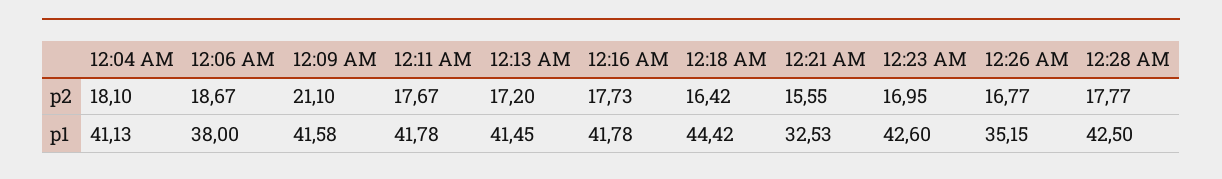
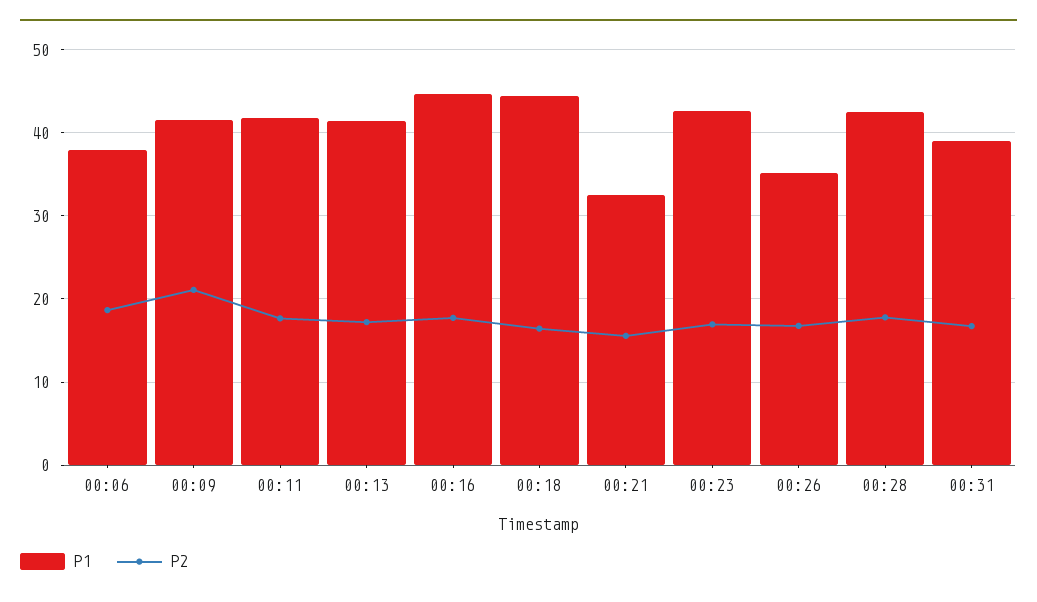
p2, 12:04 AM: 18.1 -> none
p1, 12:04 AM: 41.13 -> none
p1, 12:16 AM: 41.78 -> 45
p1, 00:31: none -> 39
p2, 00:31: none -> 17

